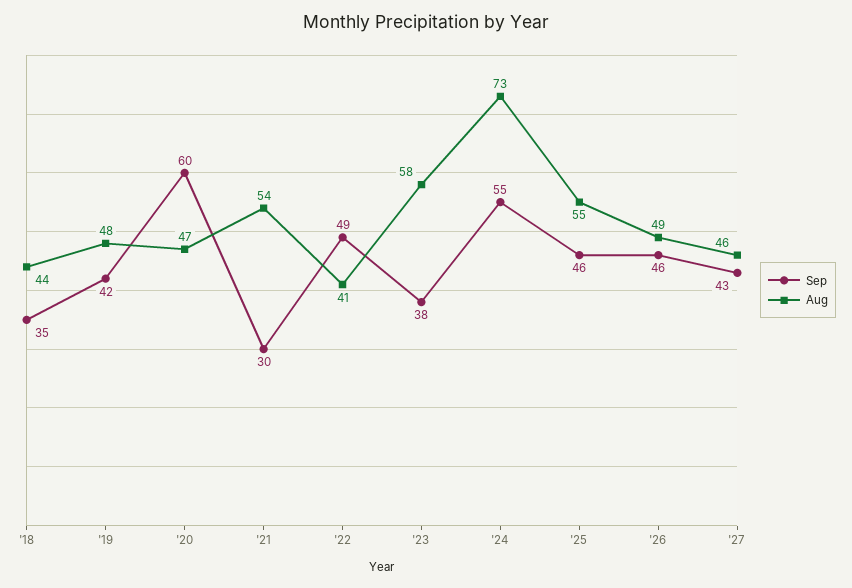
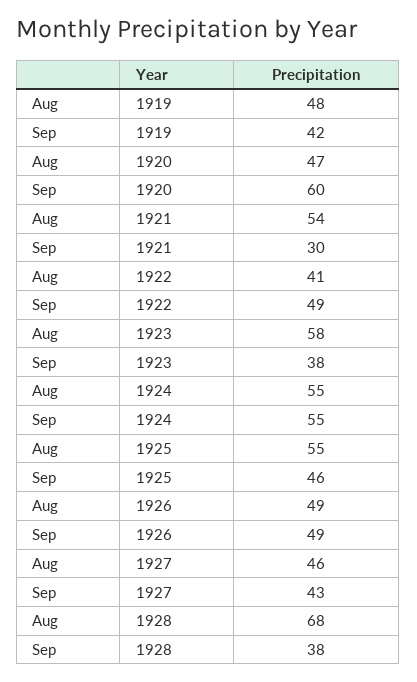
Sep, '18: 35 -> none
Aug, '18: 44 -> none
Aug, '24: 73 -> 55
Sep, '26: 46 -> 49
Aug, 1928: none -> 68
Sep, 1928: none -> 38

